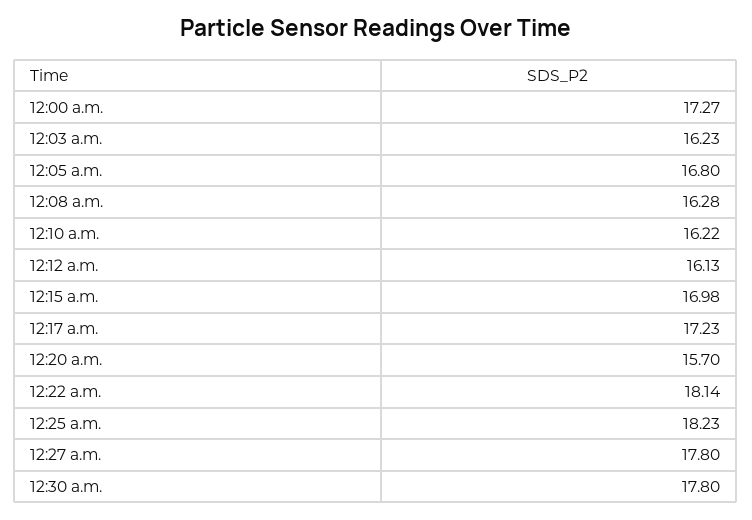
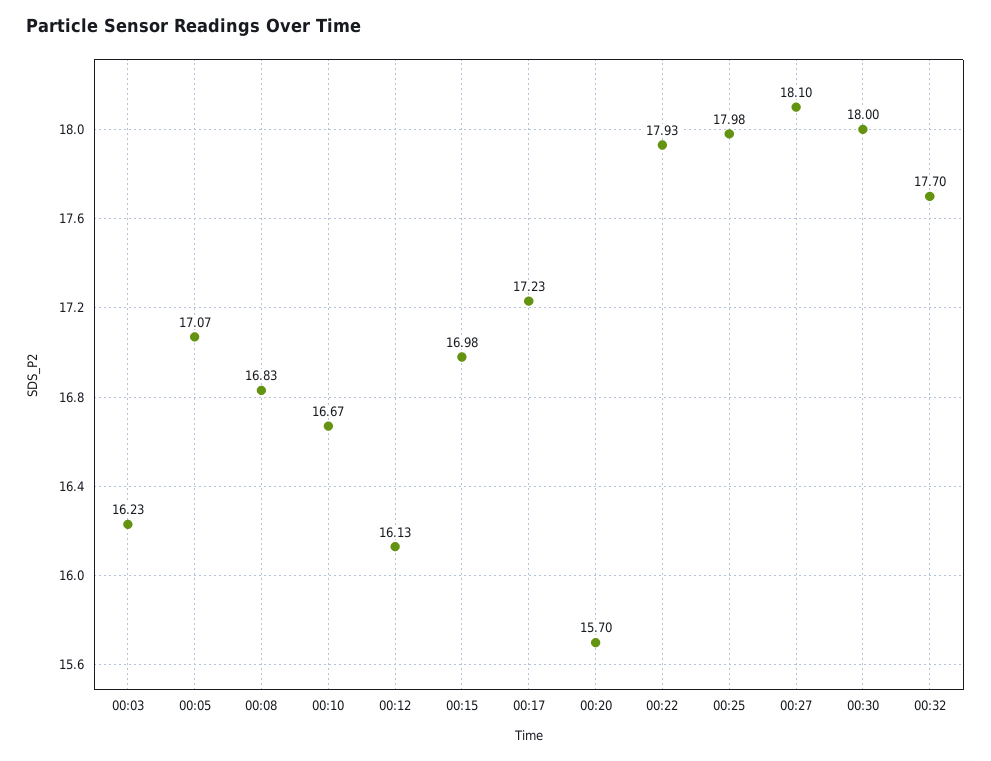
12:00 a.m.: 17.27 -> none
12:05 a.m.: 16.8 -> 17.07
12:08 a.m.: 16.28 -> 16.83
12:10 a.m.: 16.22 -> 16.67
12:22 a.m.: 18.14 -> 17.93
12:25 a.m.: 18.23 -> 17.98
12:27 a.m.: 17.8 -> 18.1
12:30 a.m.: 17.8 -> 18
00:32: none -> 17.7

